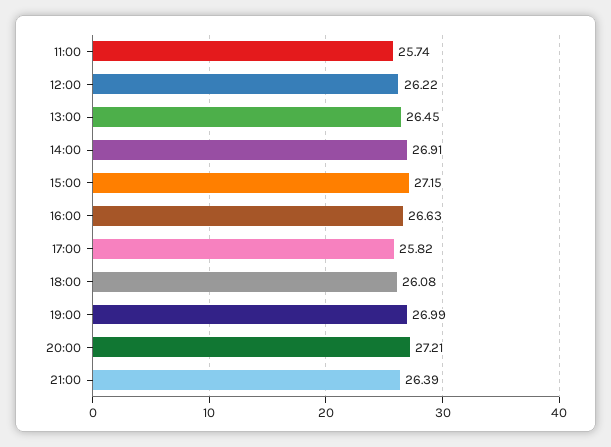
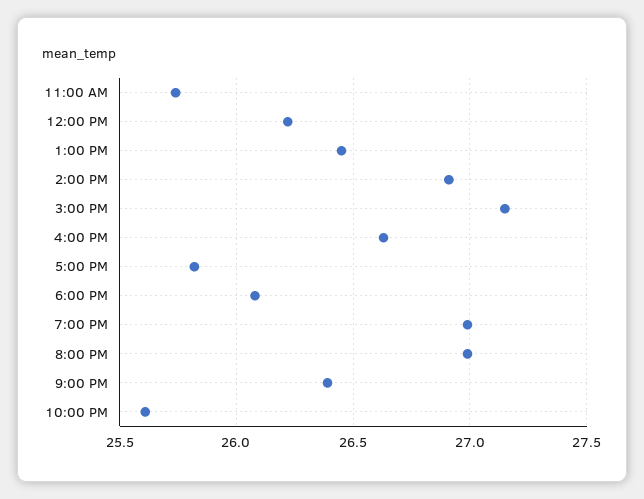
20:00: 27.21 -> 27
10:00 PM: none -> 25.6

